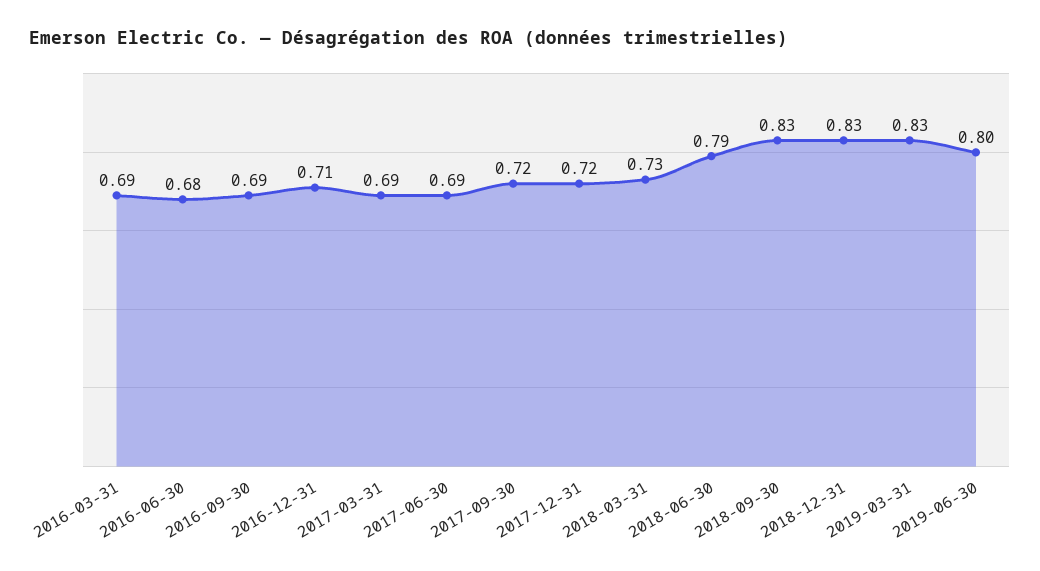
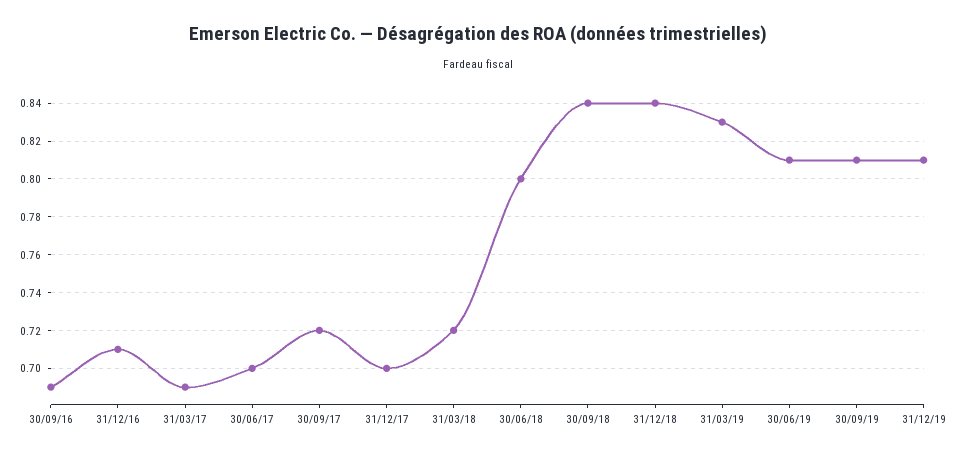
2016-03-31: 0.69 -> none
2016-06-30: 0.68 -> none
2017-06-30: 0.69 -> 0.7
2017-12-31: 0.72 -> 0.7
2018-03-31: 0.73 -> 0.72
2018-06-30: 0.79 -> 0.8
2018-09-30: 0.83 -> 0.84
2018-12-31: 0.83 -> 0.84
2019-06-30: 0.8 -> 0.81
30/09/19: none -> 0.81
31/12/19: none -> 0.81

